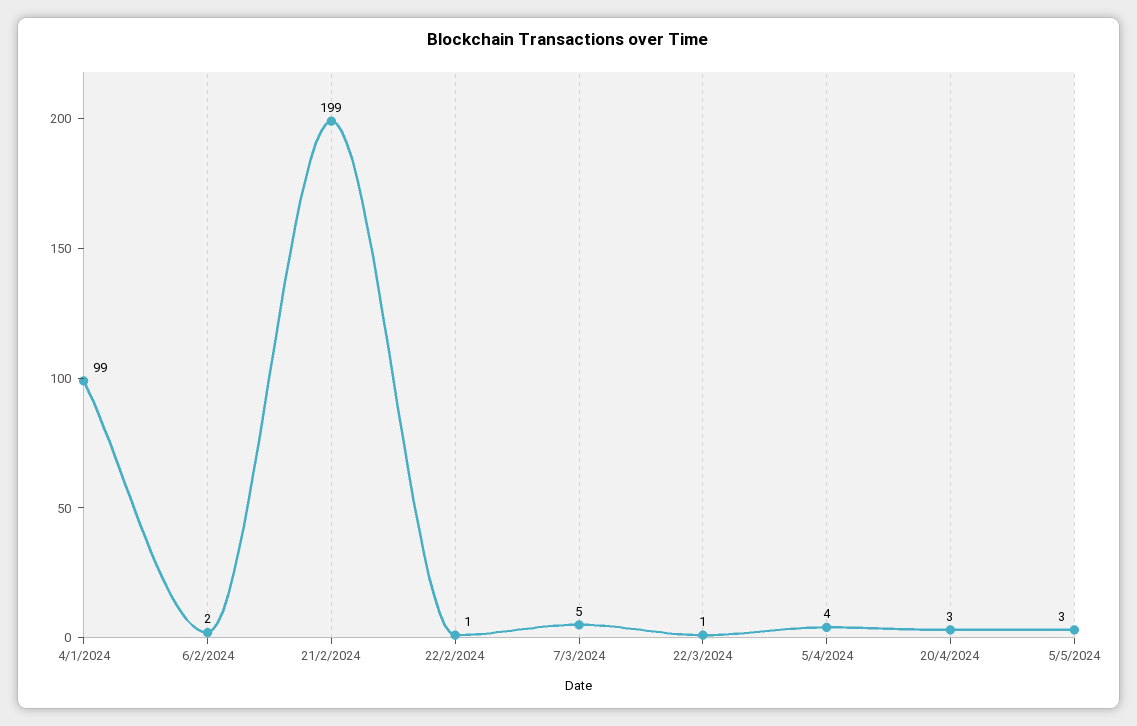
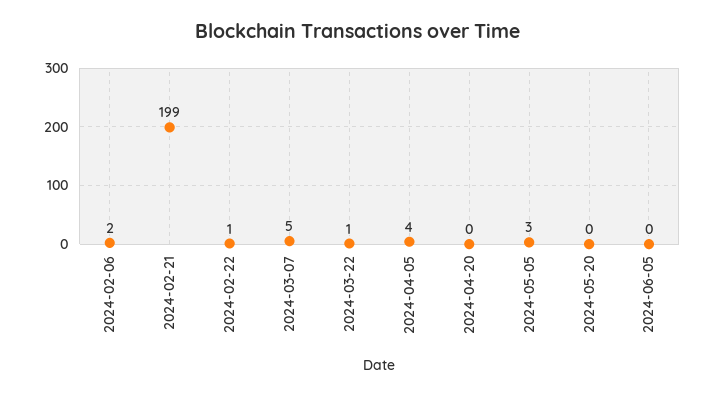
4/1/2024: 99 -> none
20/4/2024: 3 -> 0
2024-05-20: none -> 0
2024-06-05: none -> 0

